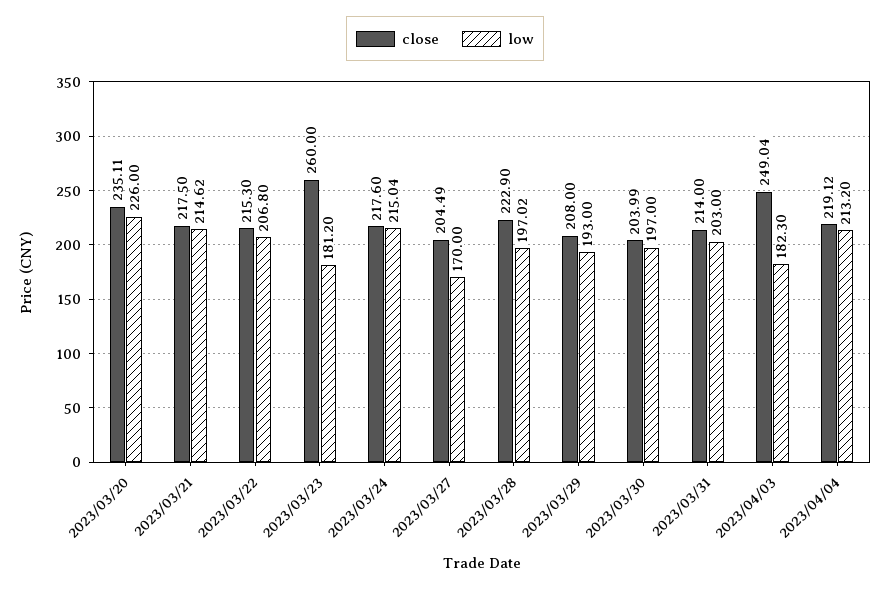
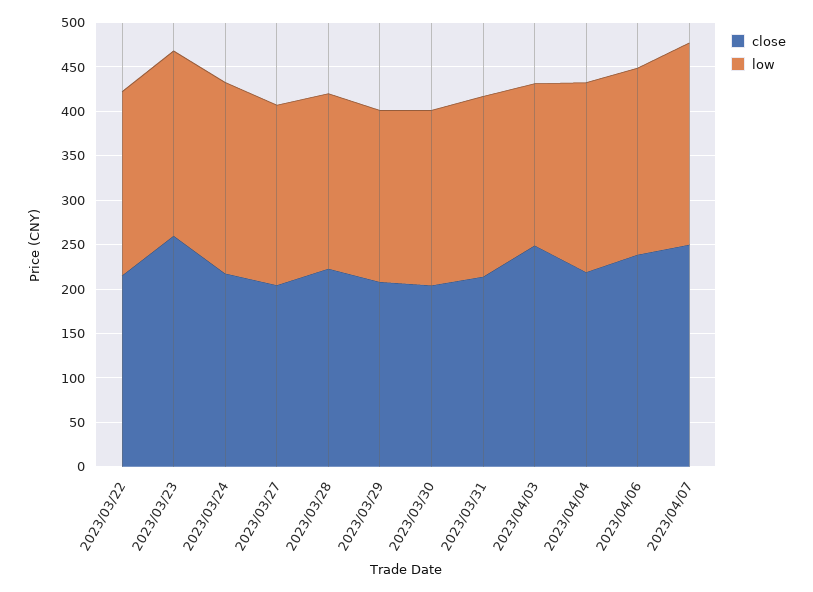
close, 2023/03/20: 235.11 -> none
low, 2023/03/20: 226 -> none
close, 2023/03/21: 217.5 -> none
low, 2023/03/21: 214.62 -> none
low, 2023/03/23: 181.2 -> 210
low, 2023/03/27: 170 -> 200
close, 2023/04/06: none -> 240
low, 2023/04/06: none -> 210
close, 2023/04/07: none -> 250
low, 2023/04/07: none -> 230

